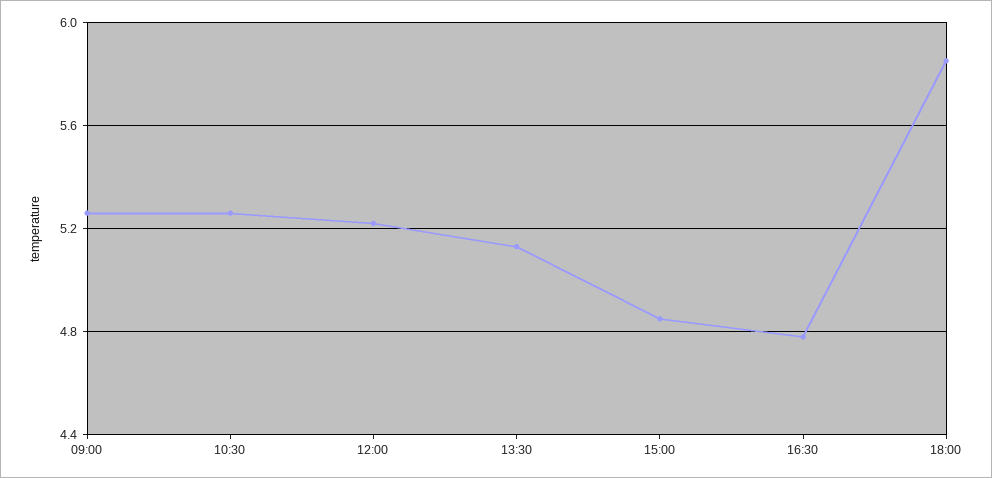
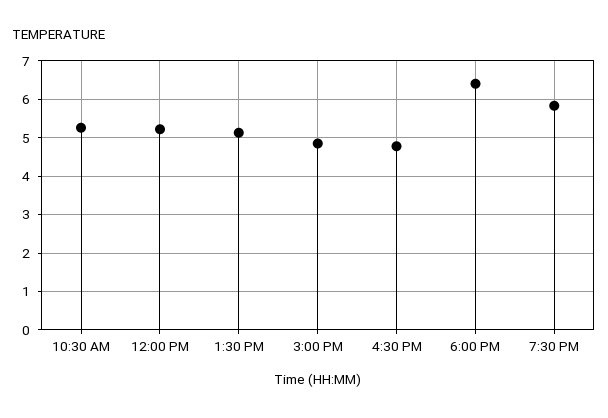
09:00: 5.25 -> none
18:00: 5.85 -> 6.4
7:30 PM: none -> 5.8

